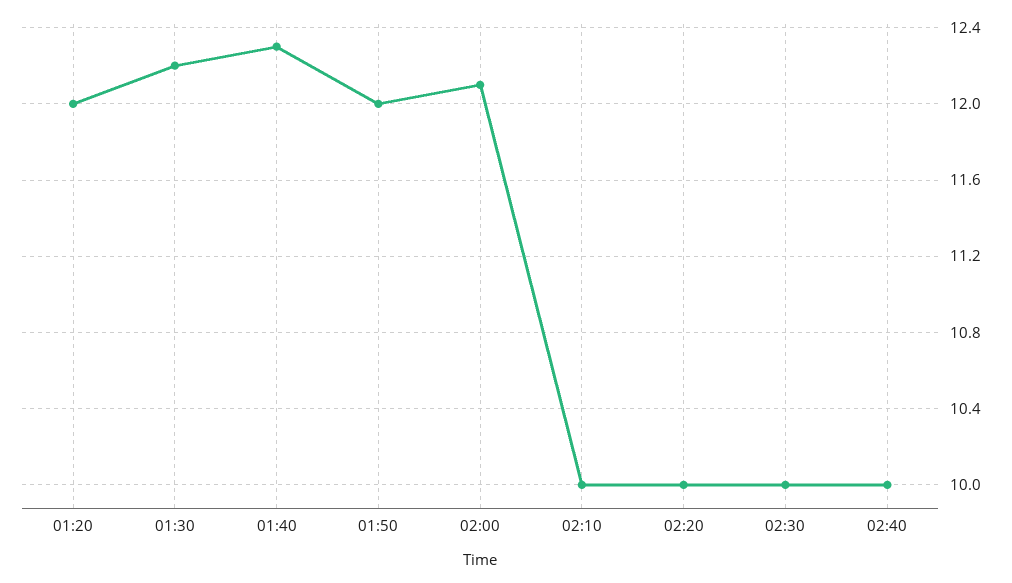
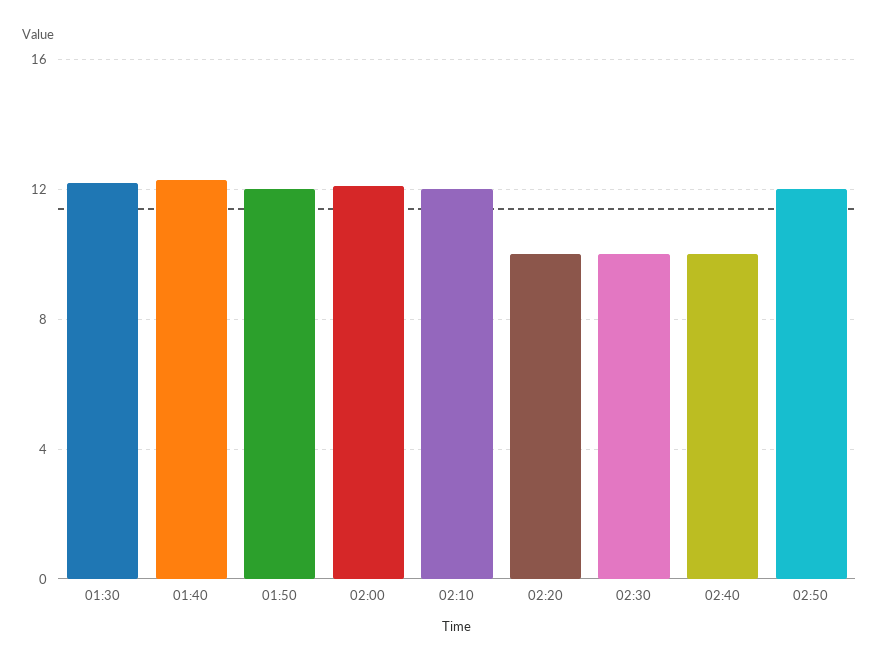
01:20: 12 -> none
02:10: 10 -> 12
02:50: none -> 12

